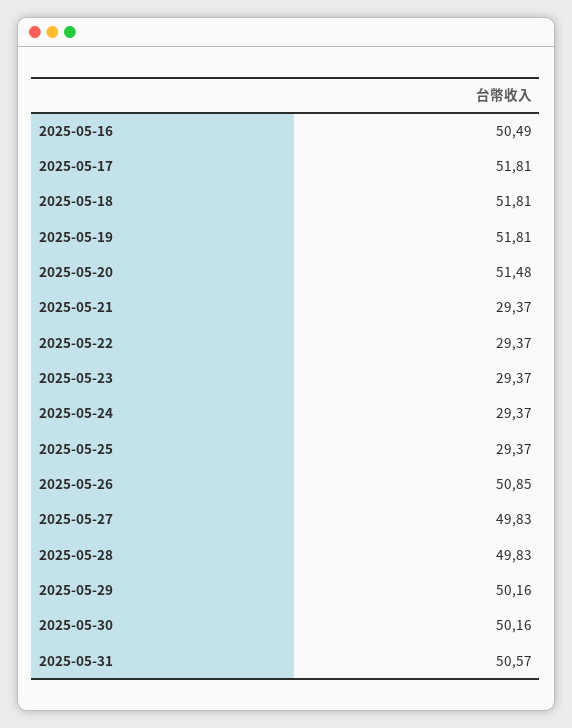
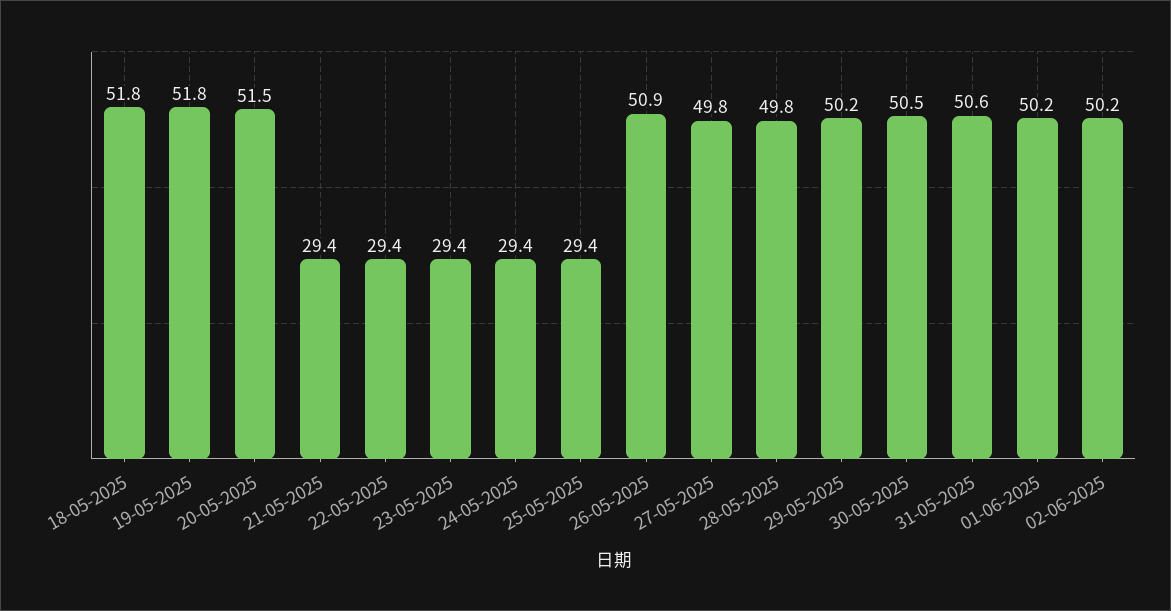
2025-05-16: 50.49 -> none
2025-05-17: 51.81 -> none
2025-05-30: 50.16 -> 50.5
01-06-2025: none -> 50.2
02-06-2025: none -> 50.2

